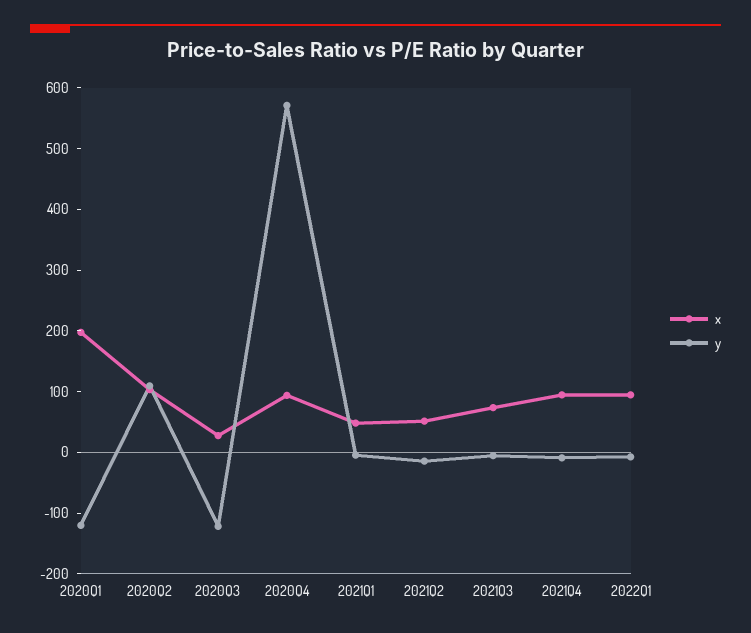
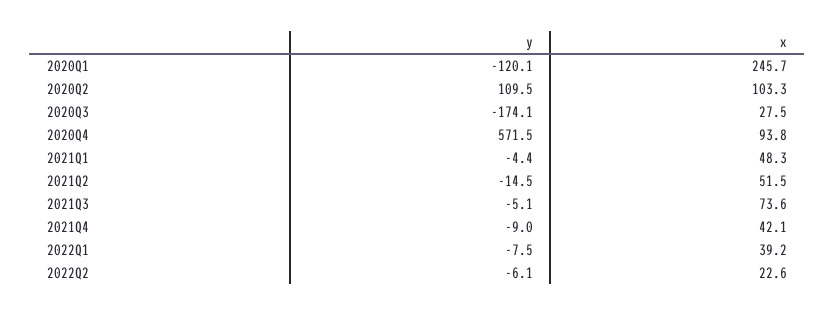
x, 2020Q1: 200 -> 245.7
y, 2020Q3: -120 -> -174.1
x, 2021Q4: 100 -> 42.1
x, 2022Q1: 100 -> 39.2
y, 2022Q2: none -> -6.1
x, 2022Q2: none -> 22.6

